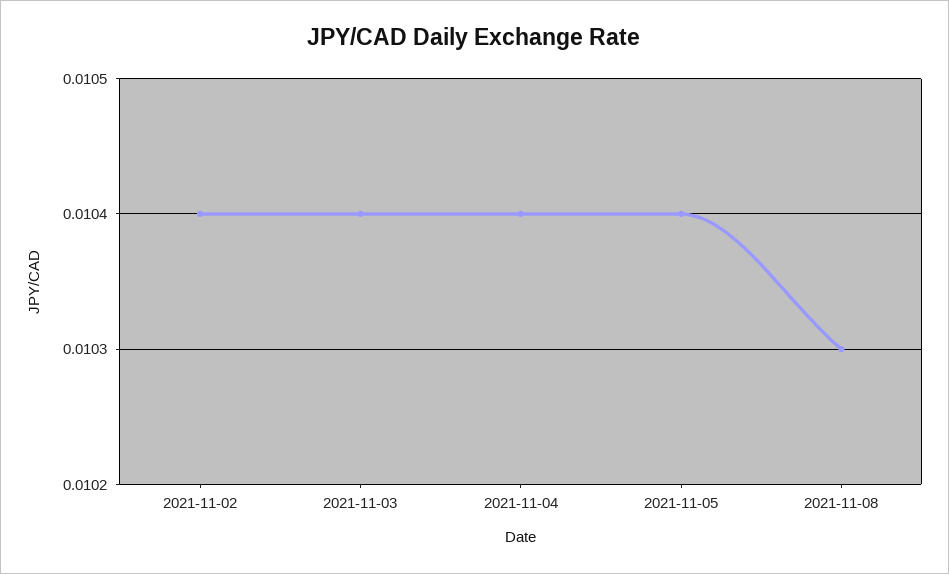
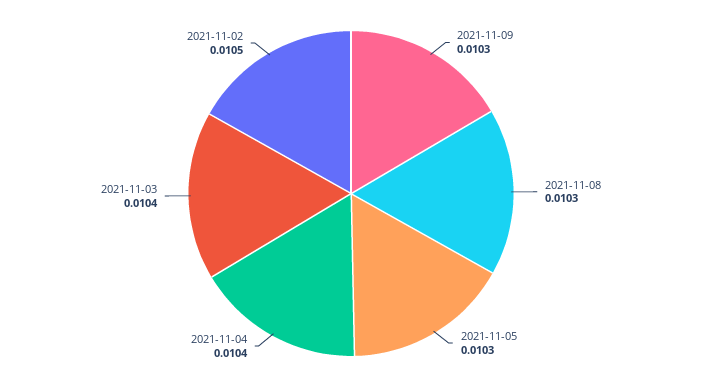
2021-11-02: 0.0104 -> 0.0105
2021-11-05: 0.0104 -> 0.0103
2021-11-09: none -> 0.0103

